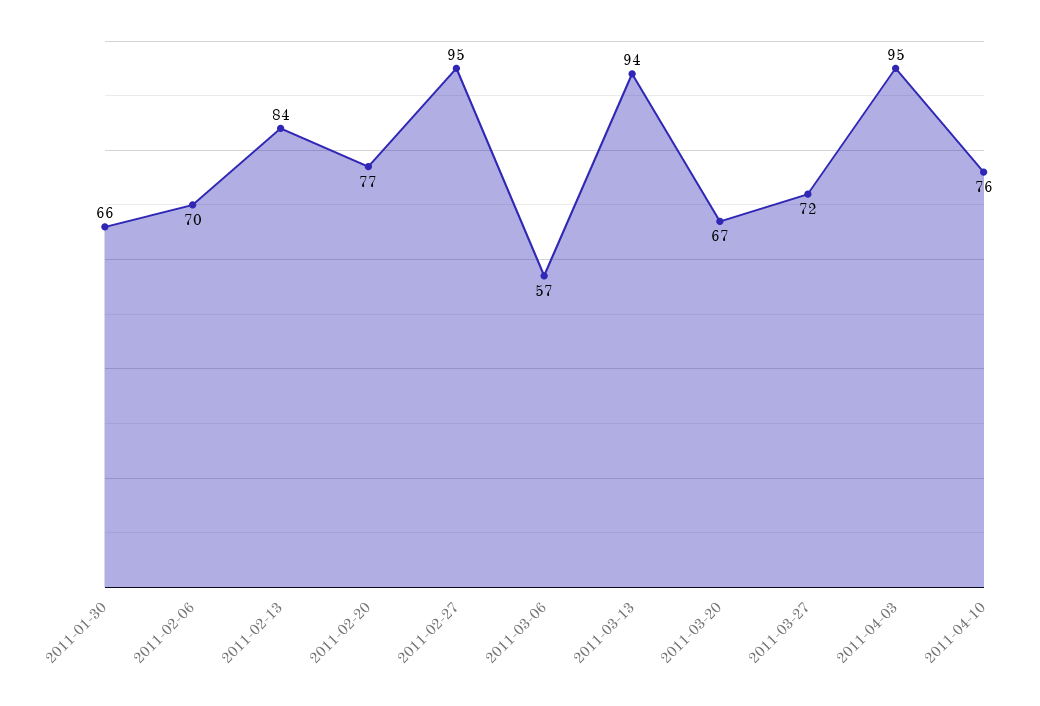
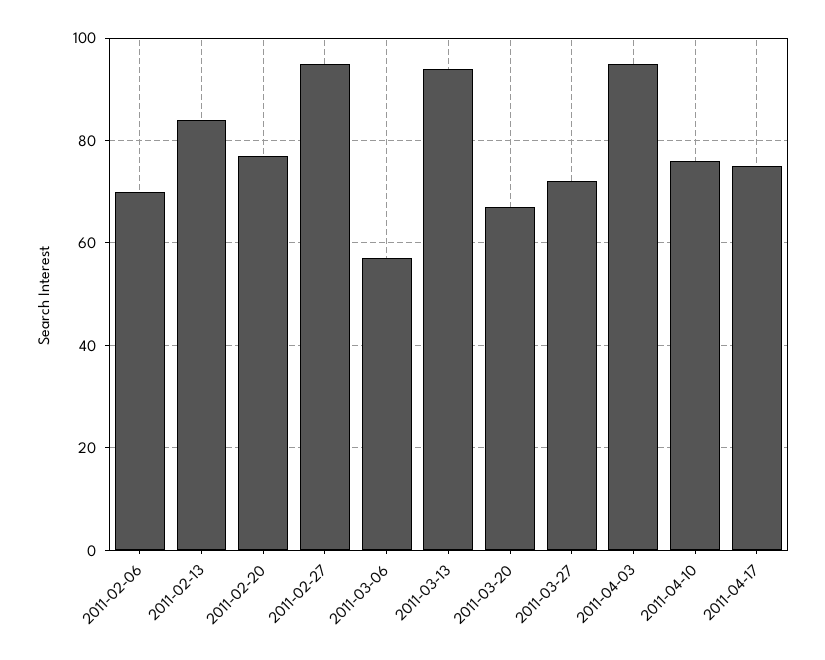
2011-01-30: 66 -> none
2011-04-17: none -> 75

